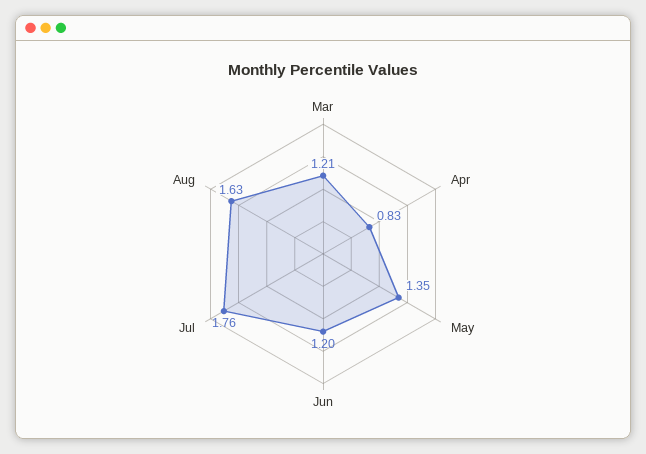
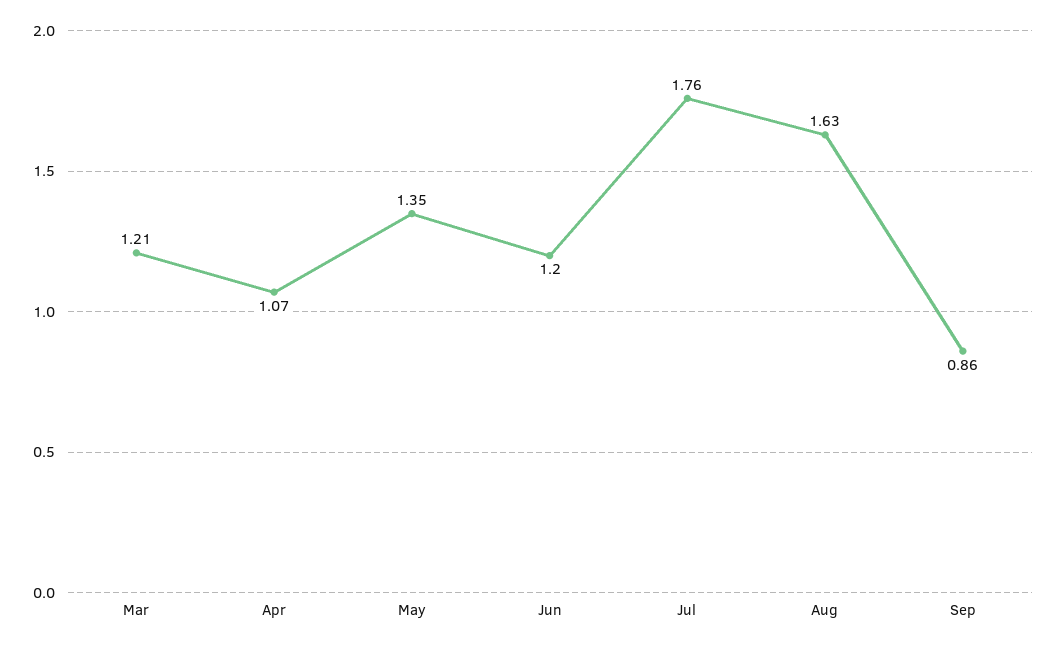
Apr: 0.83 -> 1.07
Sep: none -> 0.86

